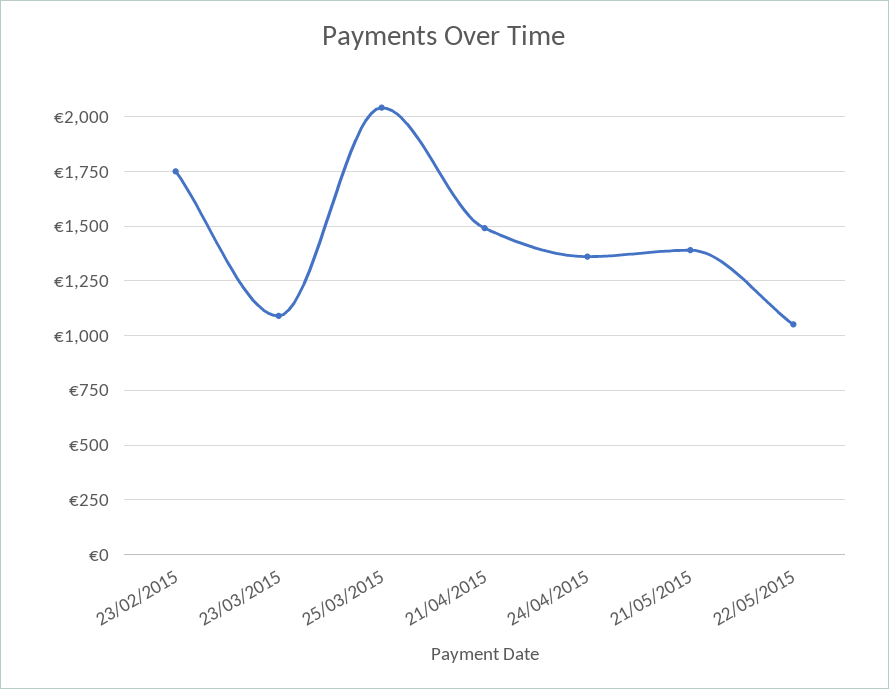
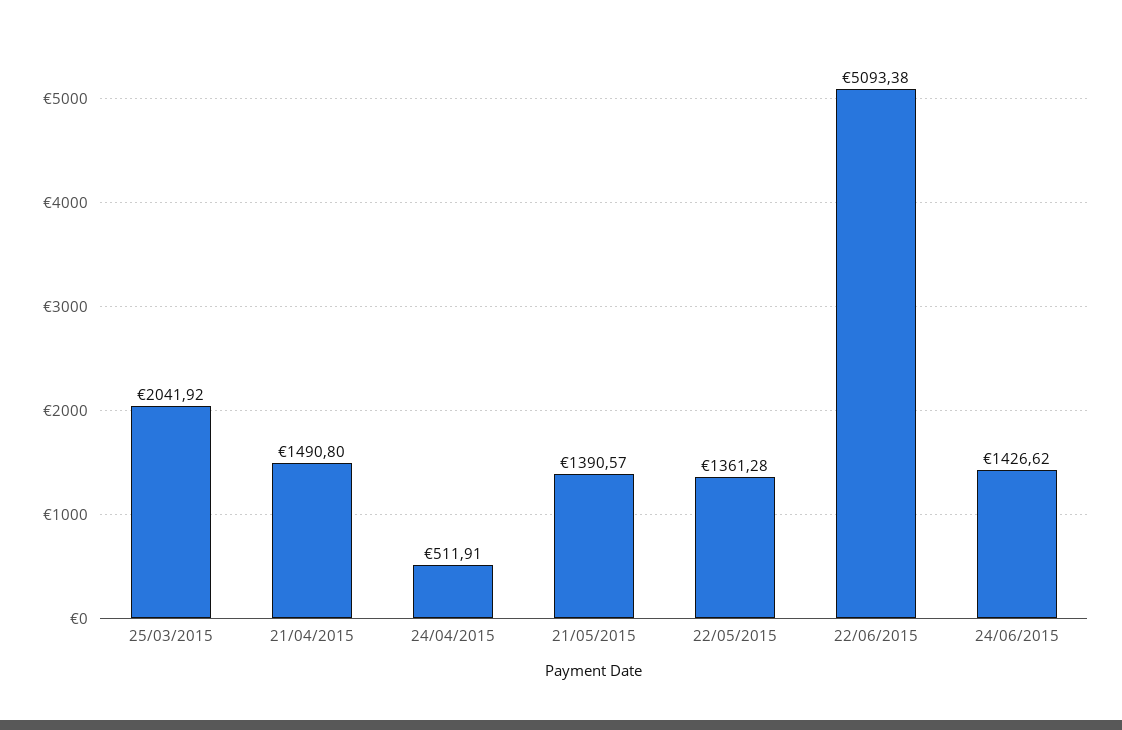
23/02/2015: 1750 -> none
23/03/2015: 1100 -> none
24/04/2015: 1350 -> 511.91
22/05/2015: 1050 -> 1361.28
22/06/2015: none -> 5093.38
24/06/2015: none -> 1426.62

